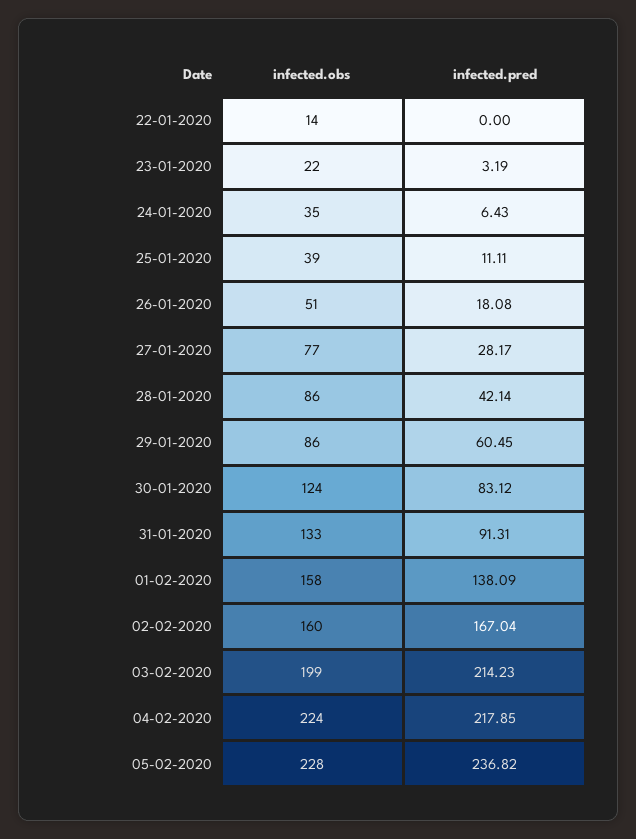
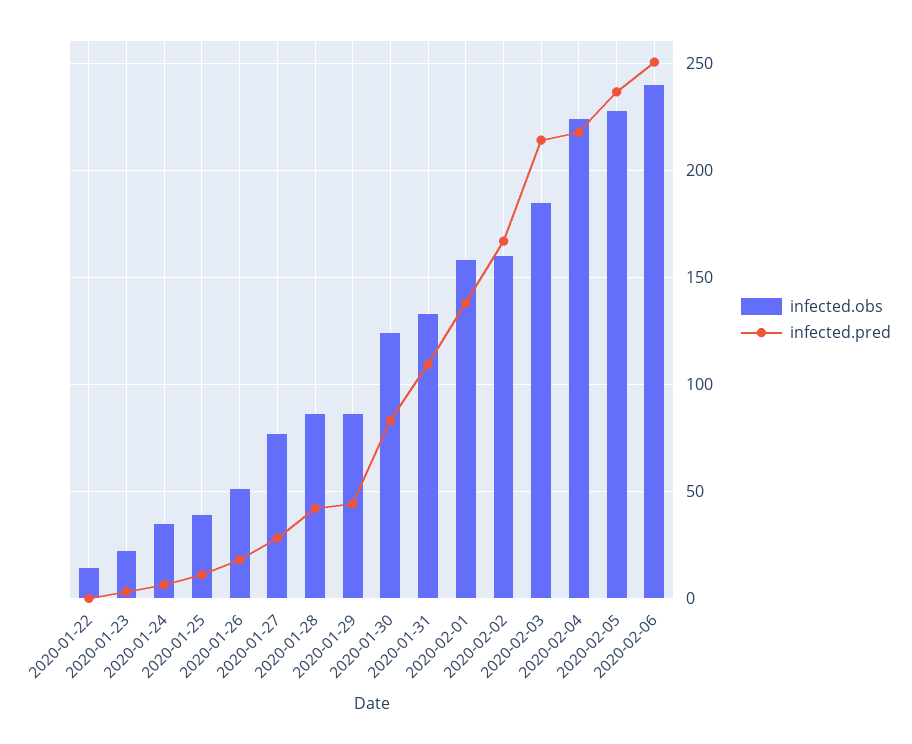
infected.pred, 29-01-2020: 60.45 -> 45
infected.pred, 31-01-2020: 91.31 -> 110
infected.obs, 03-02-2020: 199 -> 185
infected.obs, 2020-02-06: none -> 240
infected.pred, 2020-02-06: none -> 250

